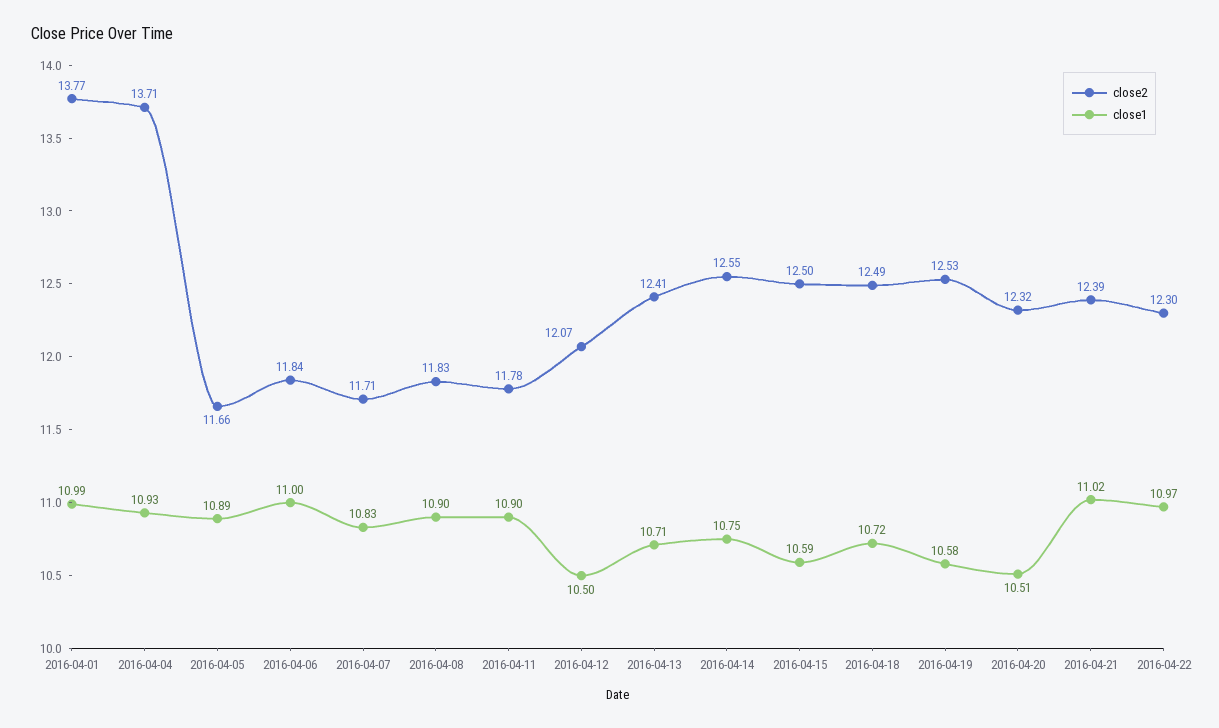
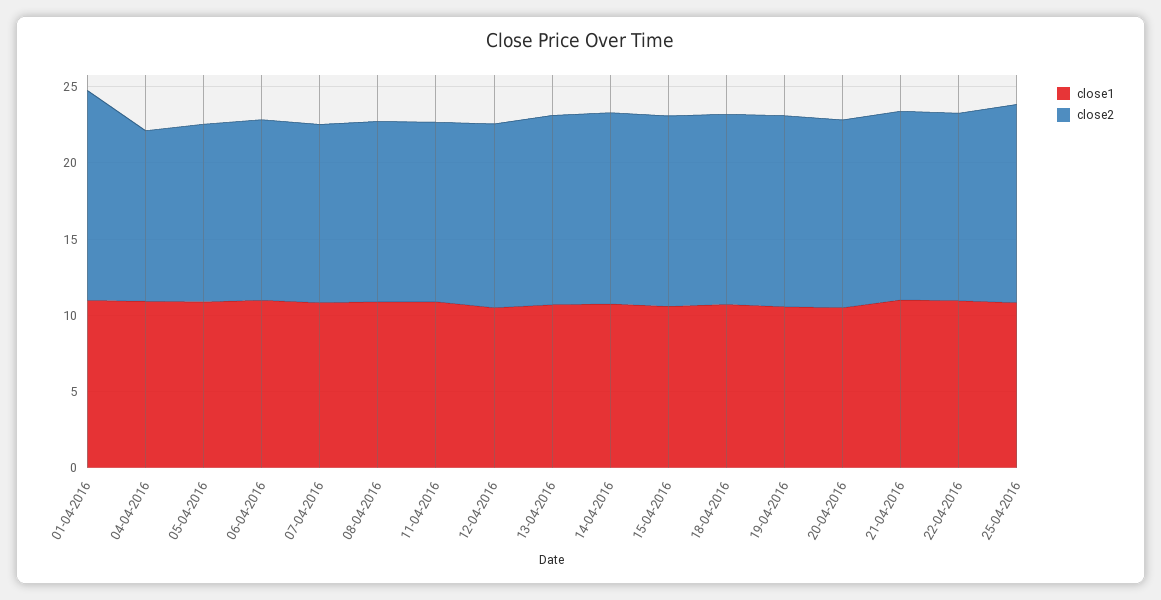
close2, 2016-04-04: 13.71 -> 11
close1, 25-04-2016: none -> 11
close2, 25-04-2016: none -> 13

